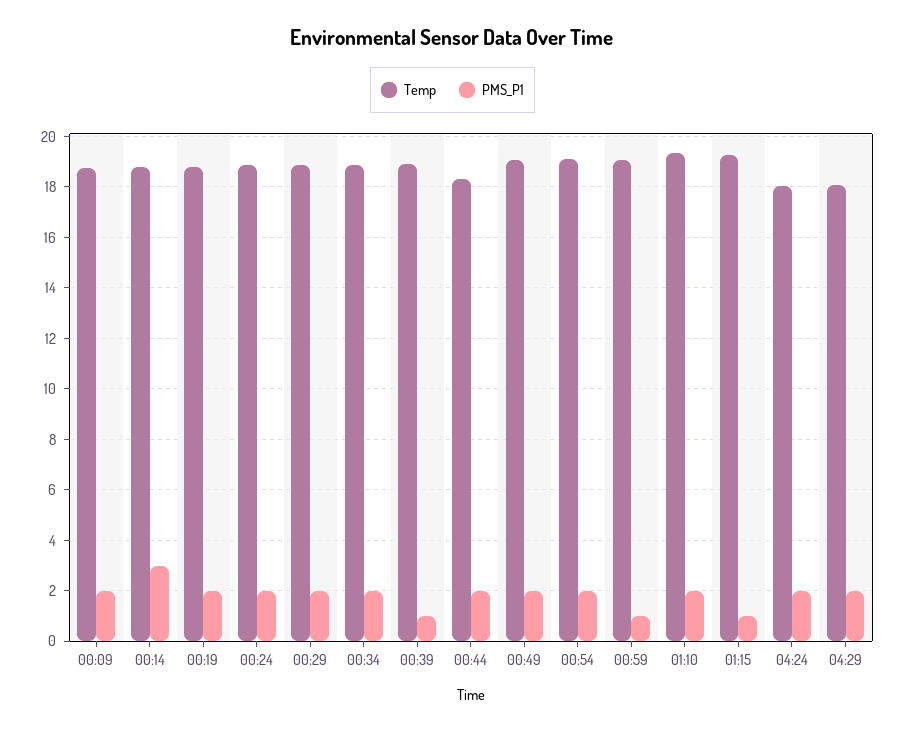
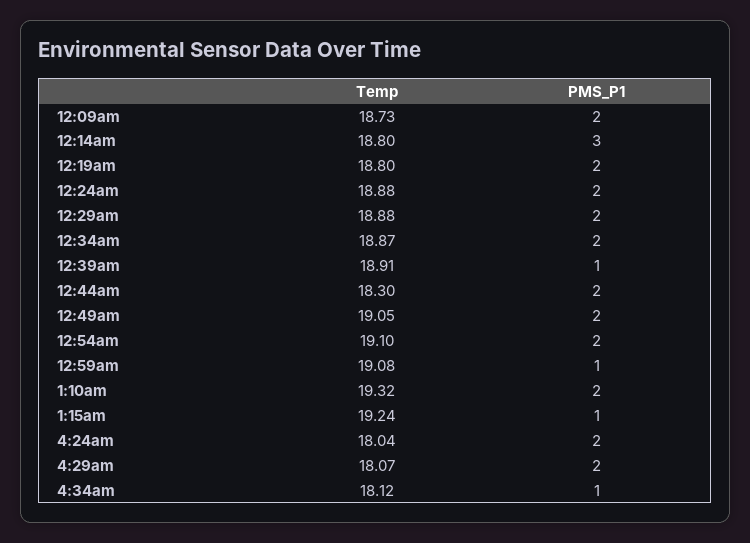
Temp, 4:34am: none -> 18.12
PMS_P1, 4:34am: none -> 1

